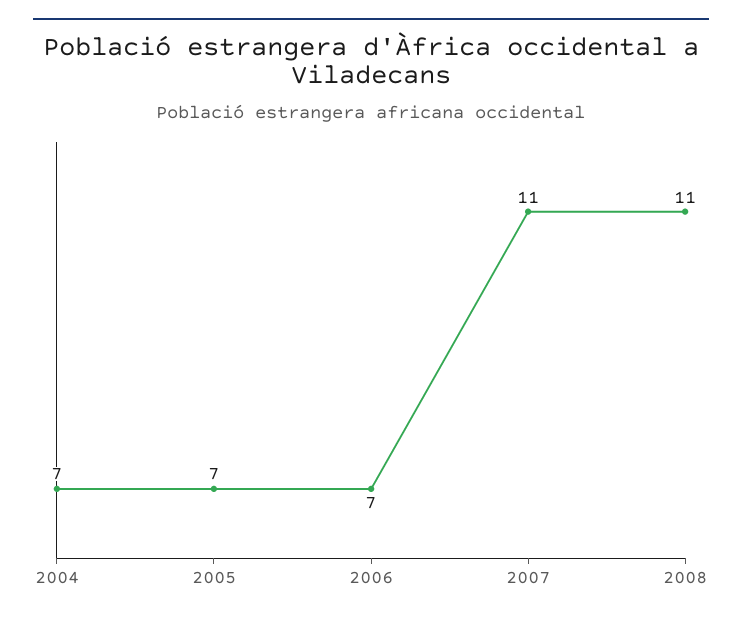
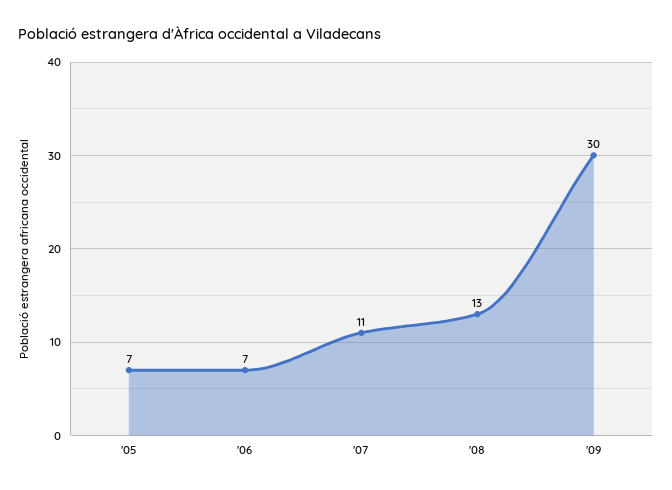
2004: 7 -> none
2008: 11 -> 13
'09: none -> 30

